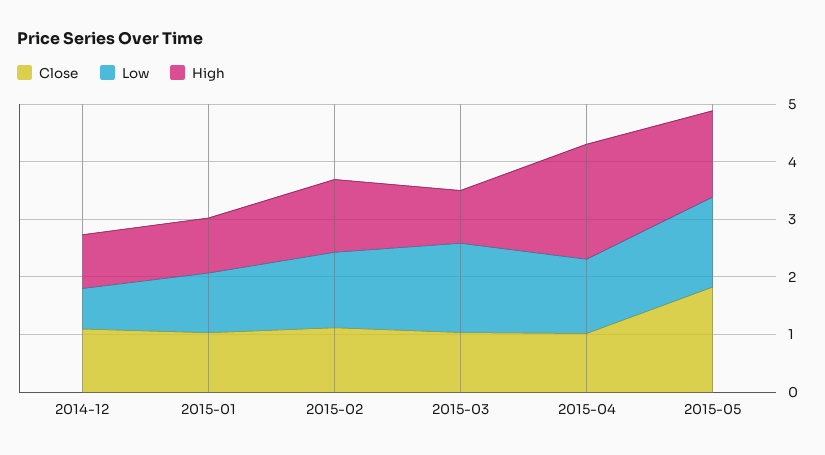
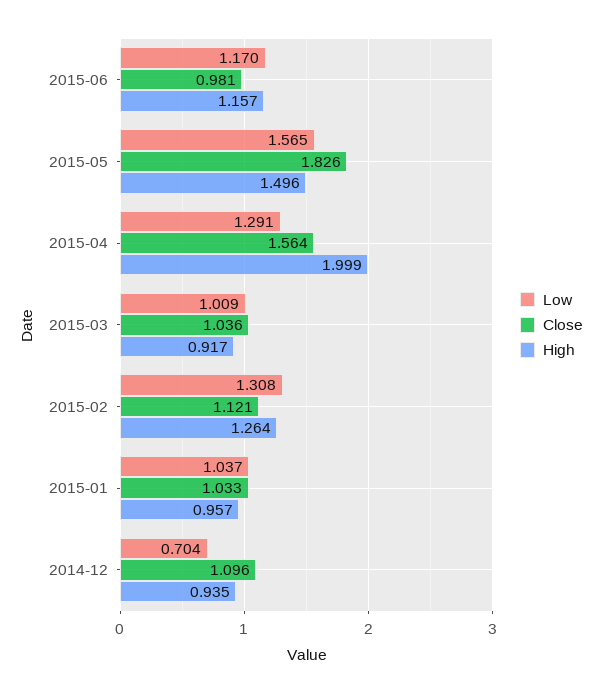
Low, 2015-03: 1.6 -> 1.009
Close, 2015-04: 1 -> 1.564
Low, 2015-06: none -> 1.17
Close, 2015-06: none -> 0.981
High, 2015-06: none -> 1.157

